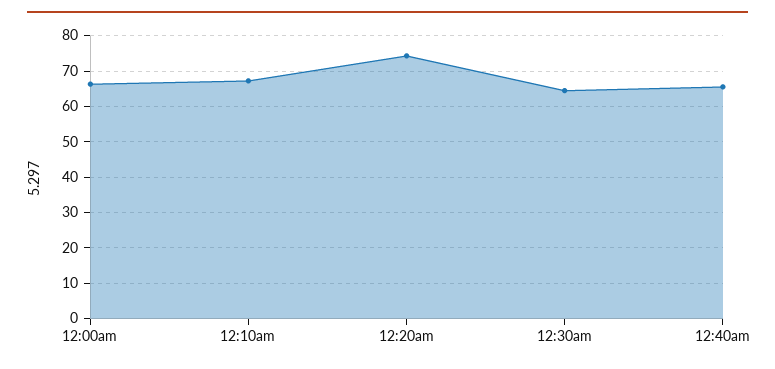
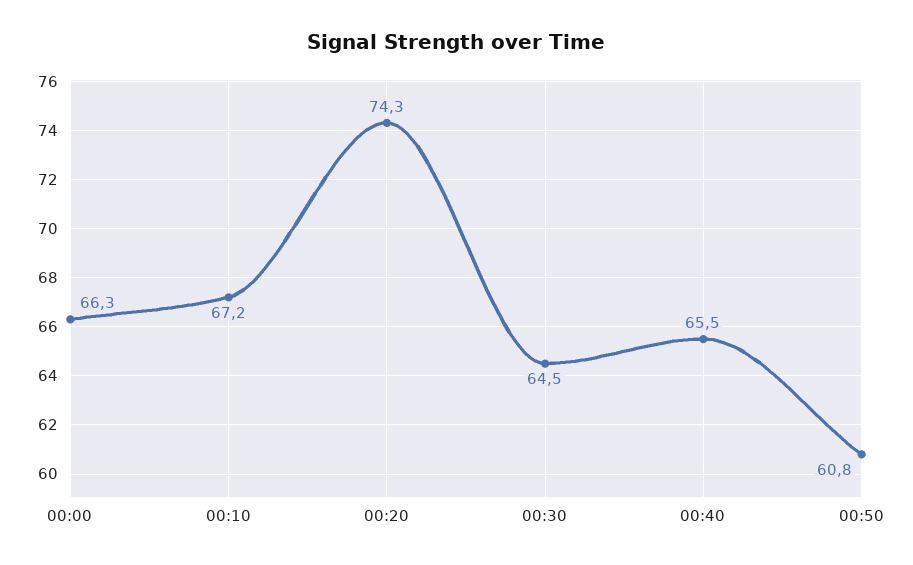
00:50: none -> 60.8

